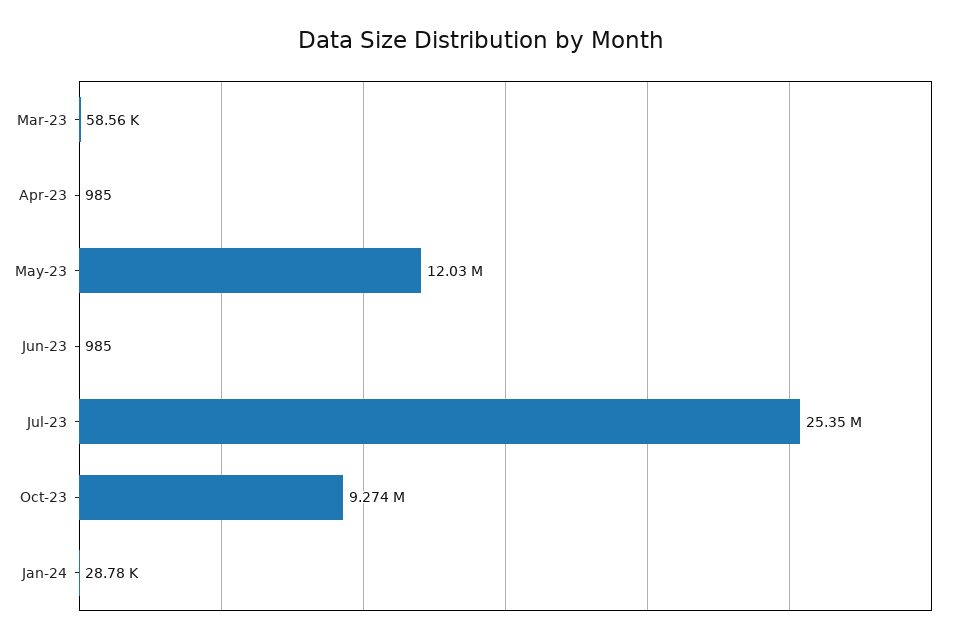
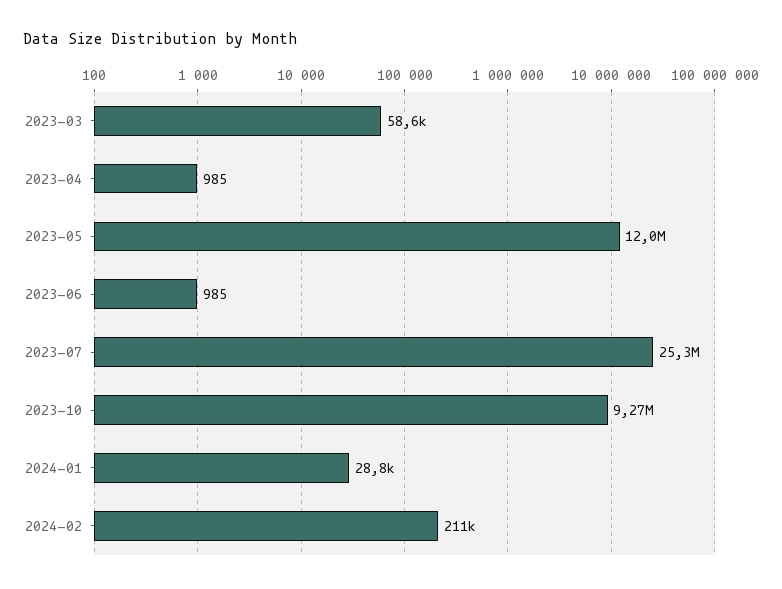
2024-02: none -> 211000

